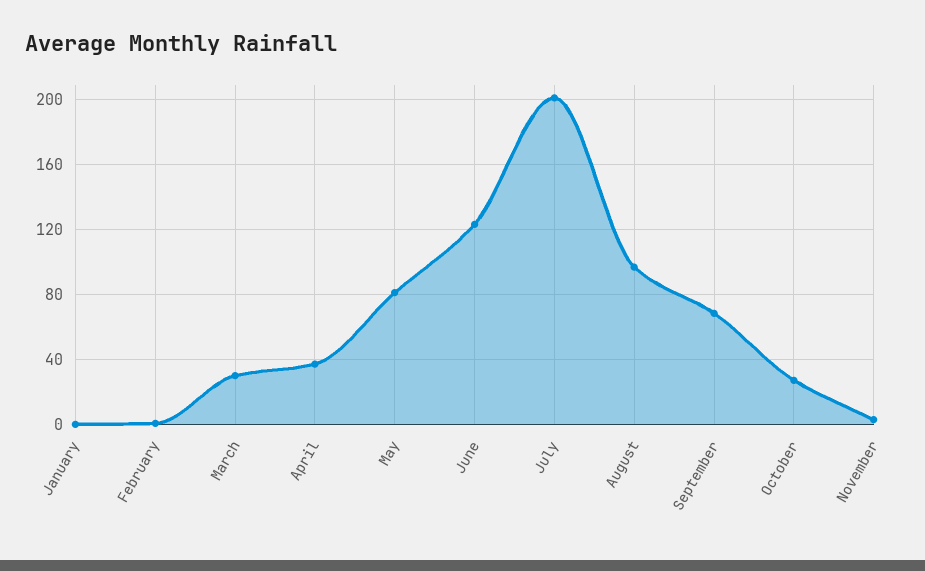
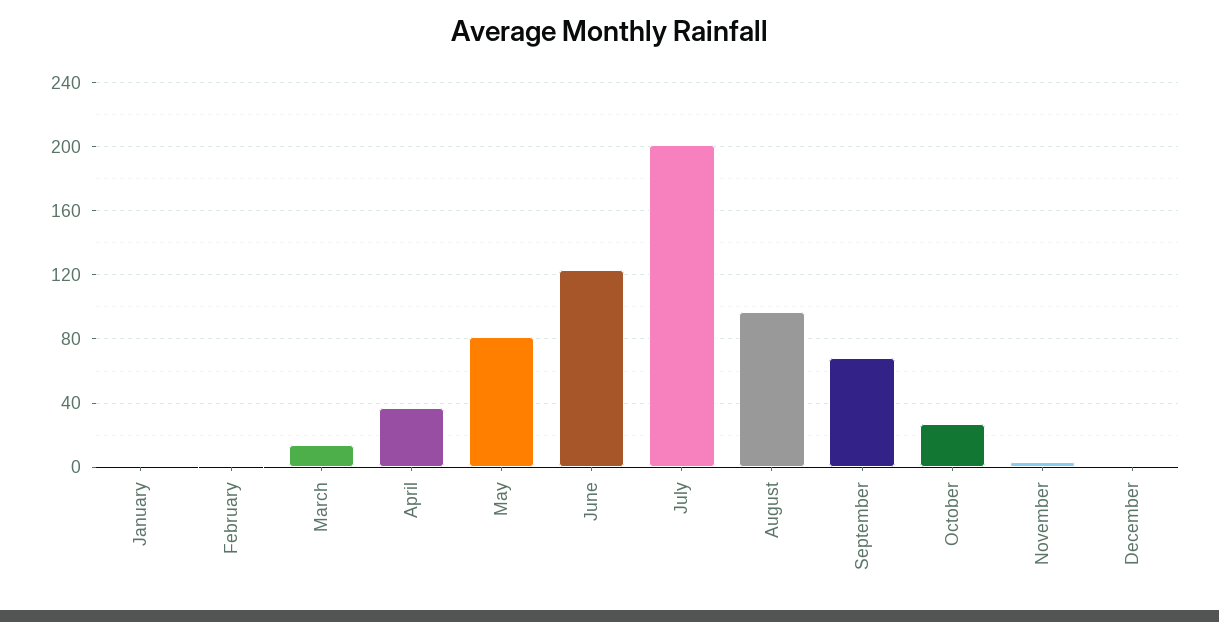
March: 30 -> 15
December: none -> 0

